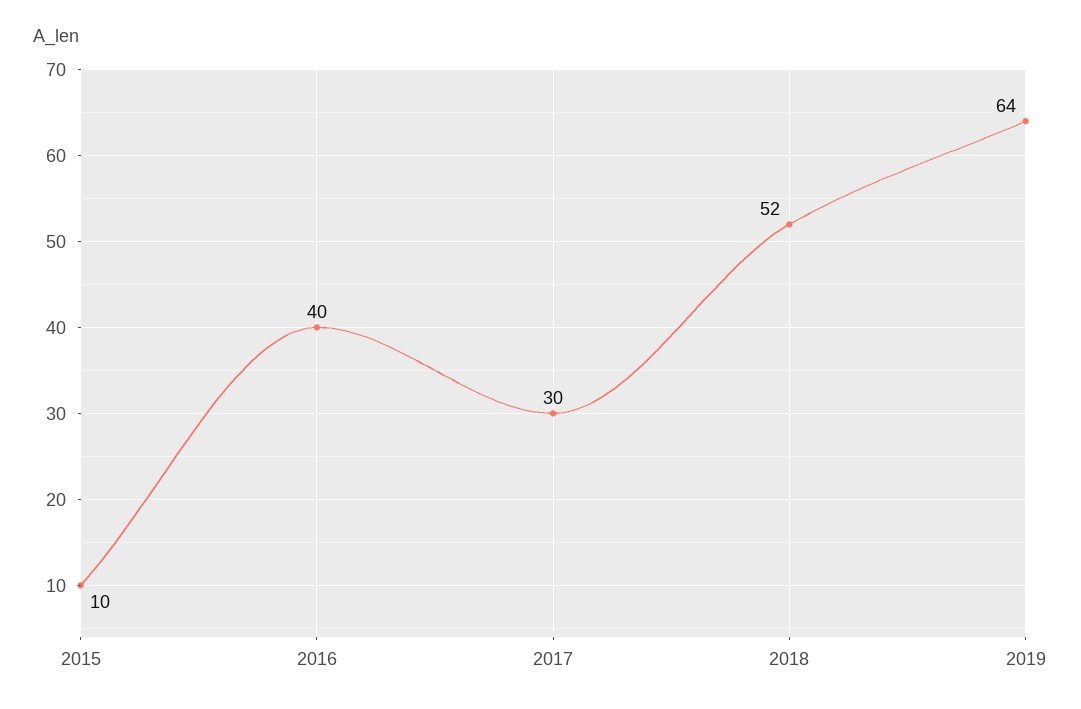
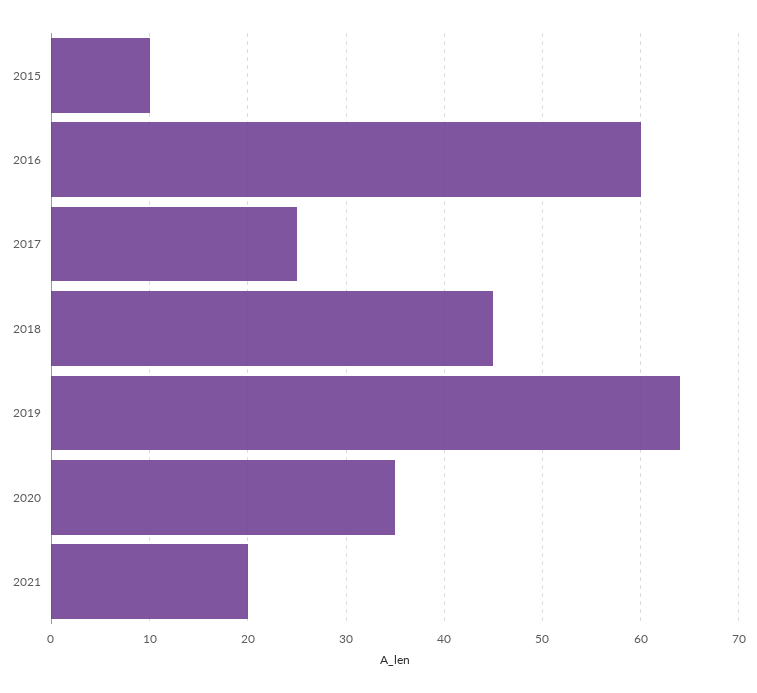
2016: 40 -> 60
2017: 30 -> 25
2018: 52 -> 45
2020: none -> 35
2021: none -> 20

